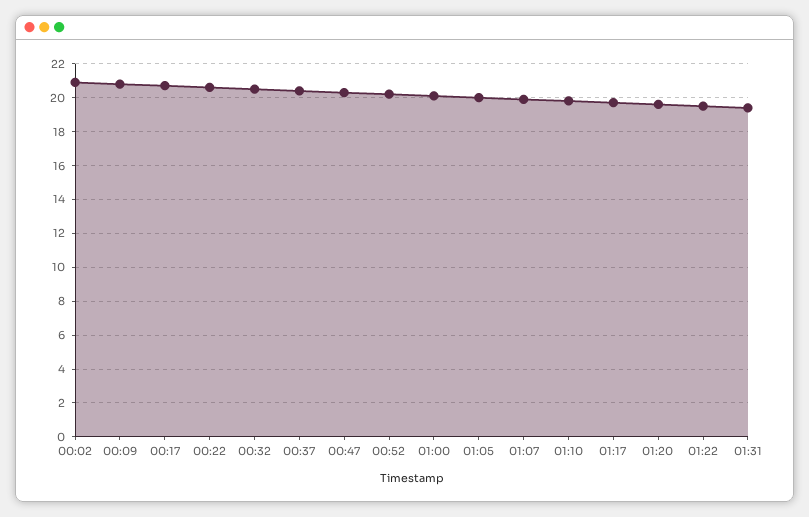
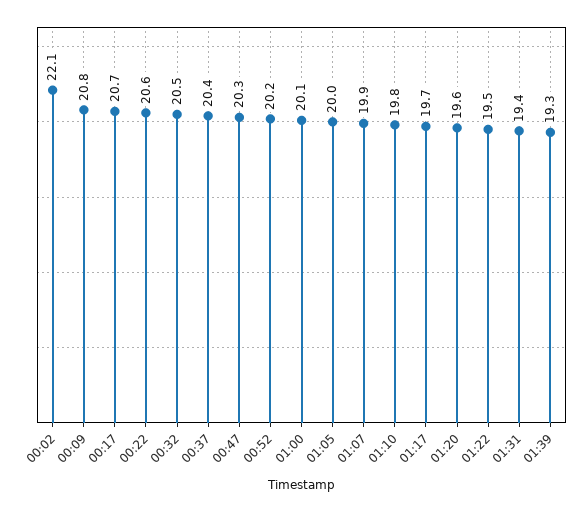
00:02: 21 -> 22.1
01:39: none -> 19.3

